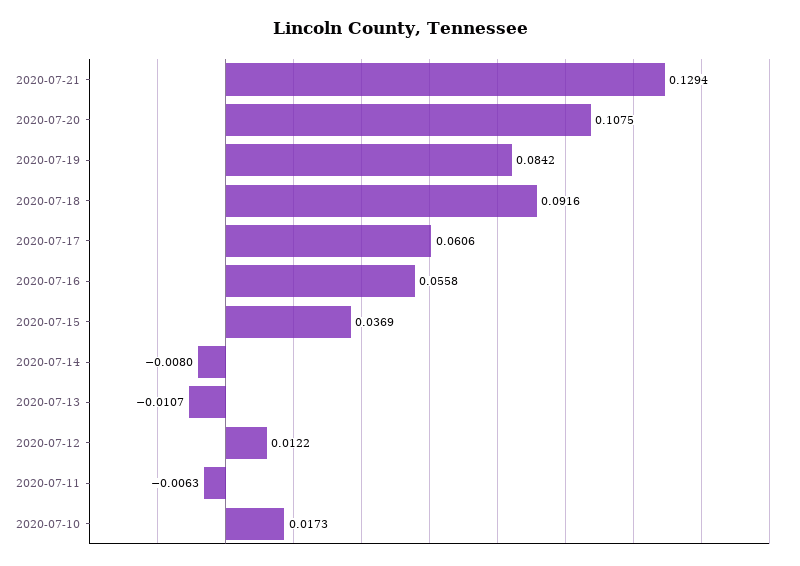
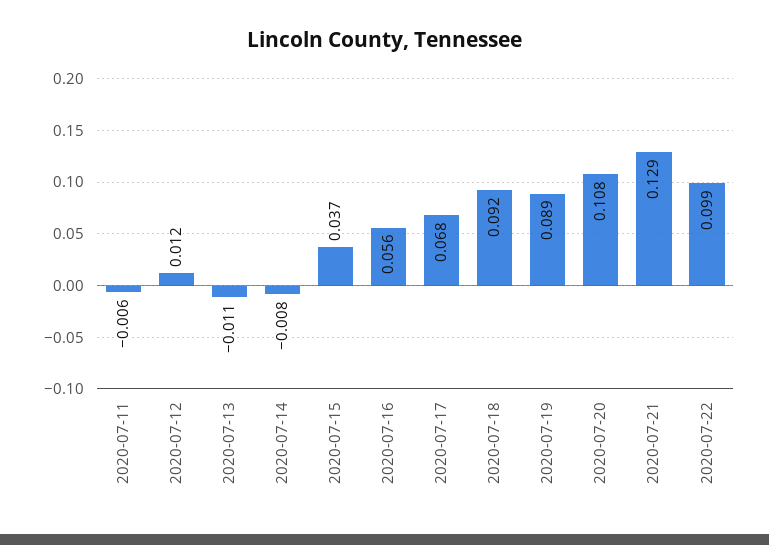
2020-07-19: 0.0842 -> 0.089
2020-07-17: 0.0606 -> 0.068
2020-07-10: 0.0173 -> none
2020-07-22: none -> 0.099

